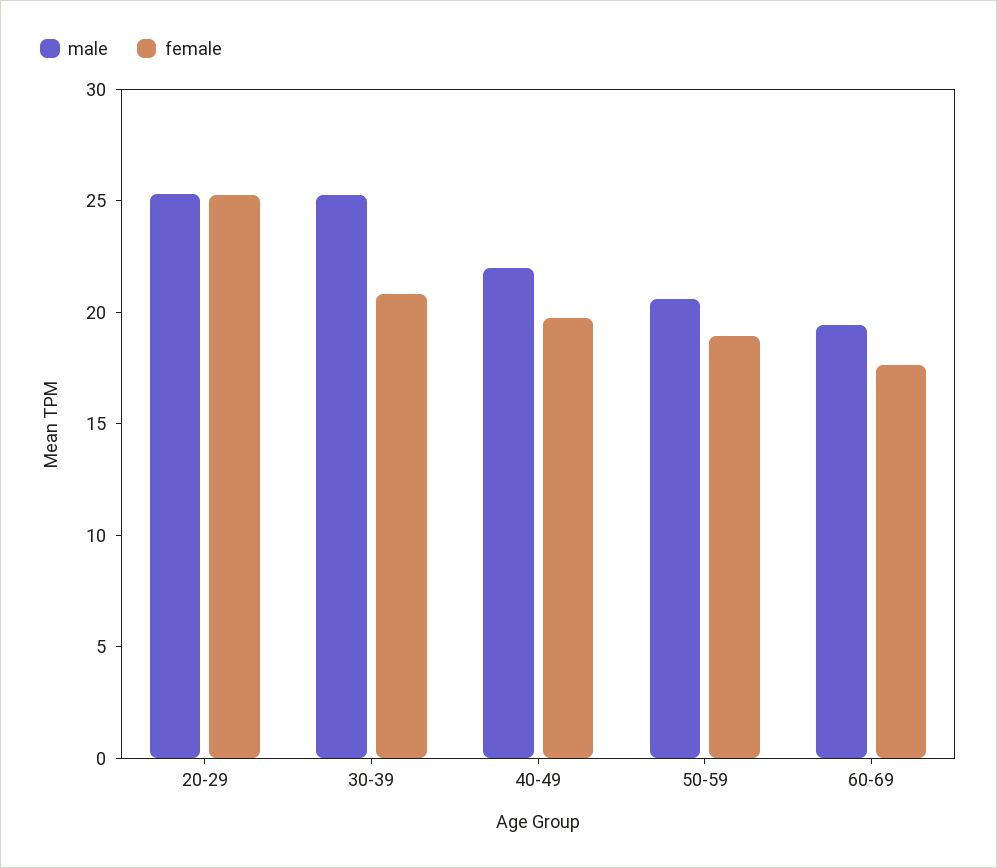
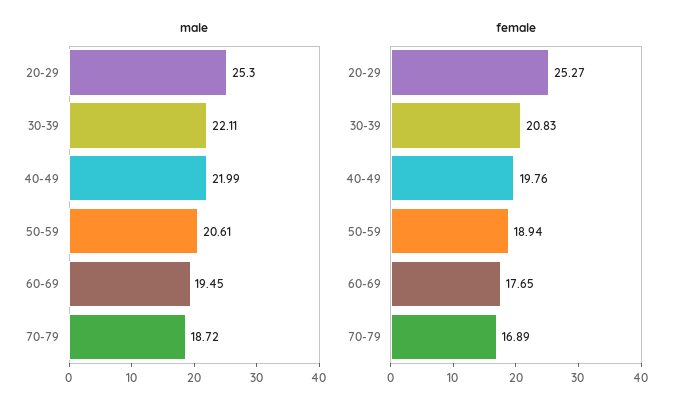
male, 30-39: 25 -> 22.11
male, 70-79: none -> 18.72
female, 70-79: none -> 16.89

